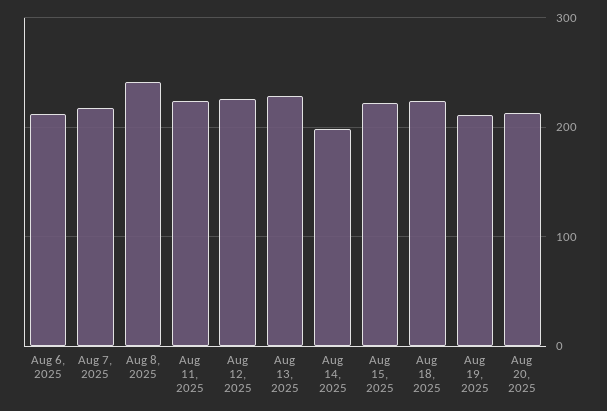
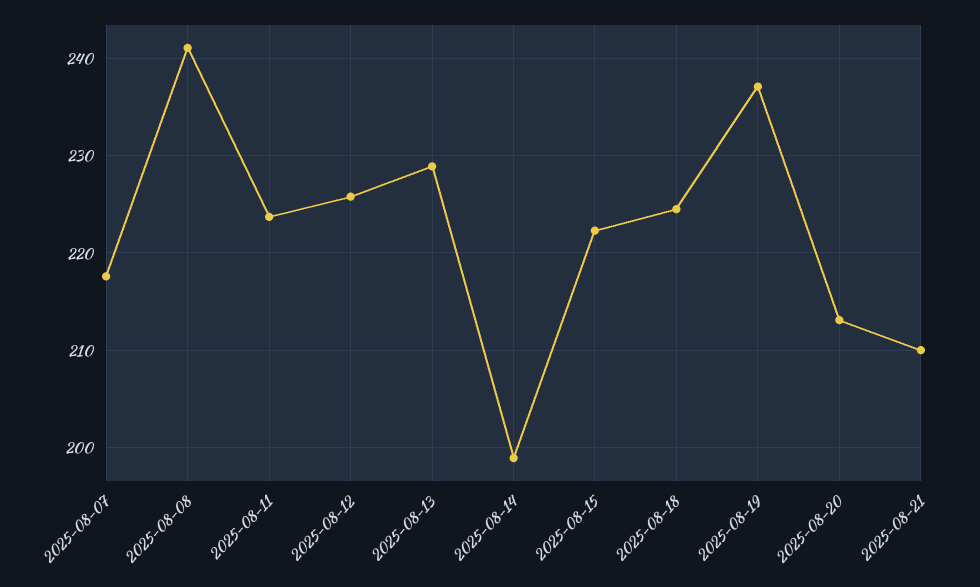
Aug 6, 2025: 210 -> none
Aug 19, 2025: 210 -> 237
2025-08-21: none -> 210

